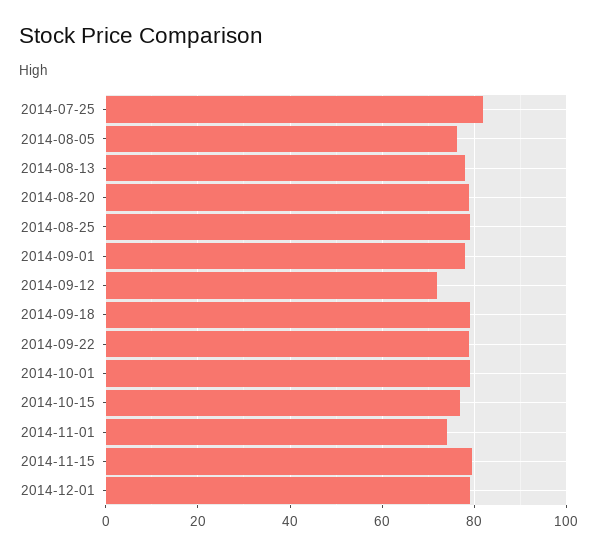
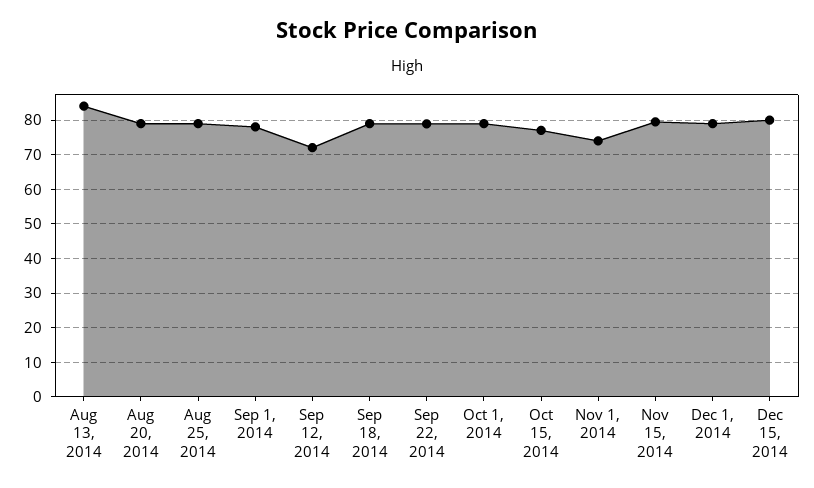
2014-07-25: 82 -> none
2014-08-05: 76 -> none
2014-08-13: 78 -> 84
Dec 15, 2014: none -> 80

